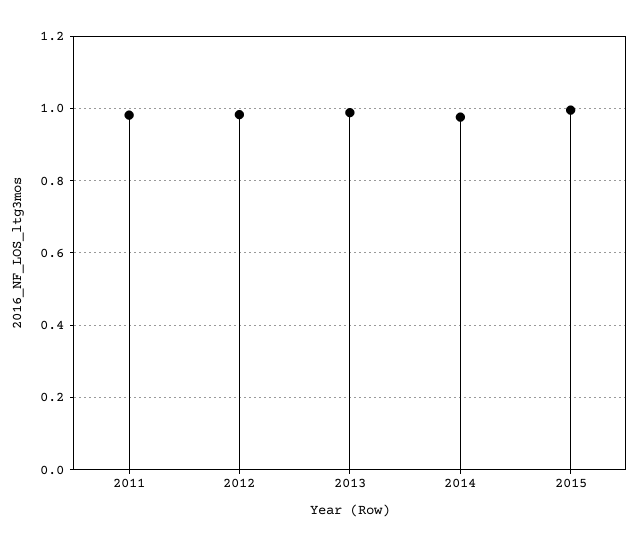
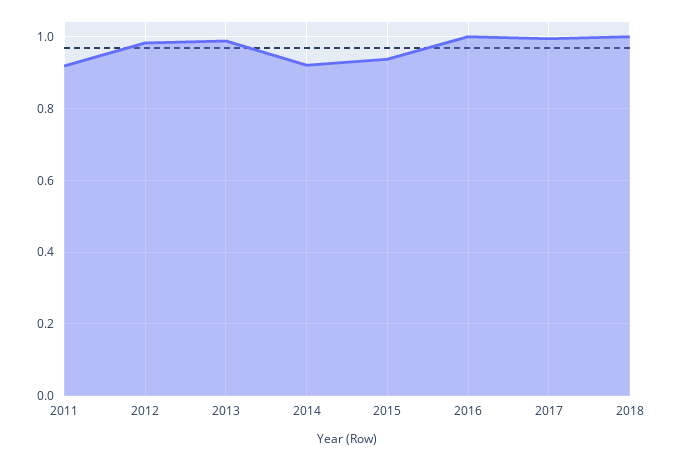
2011: 0.98 -> 0.92
2014: 0.98 -> 0.92
2015: 1 -> 0.94
2016: none -> 1
2017: none -> 1
2018: none -> 1

